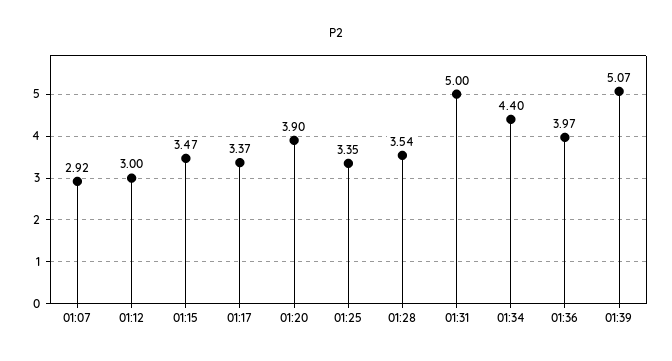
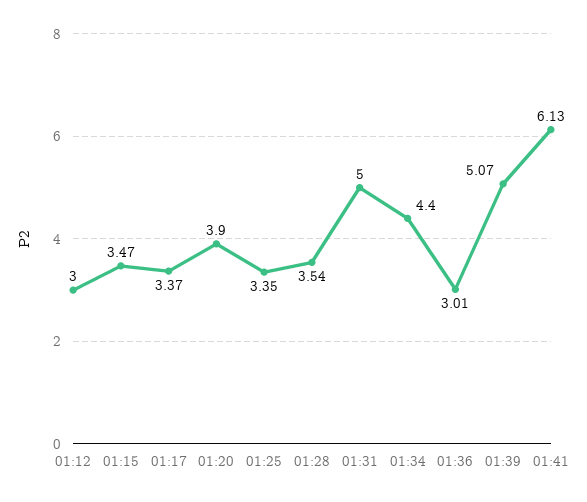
01:07: 2.92 -> none
01:36: 3.97 -> 3.01
01:41: none -> 6.13

